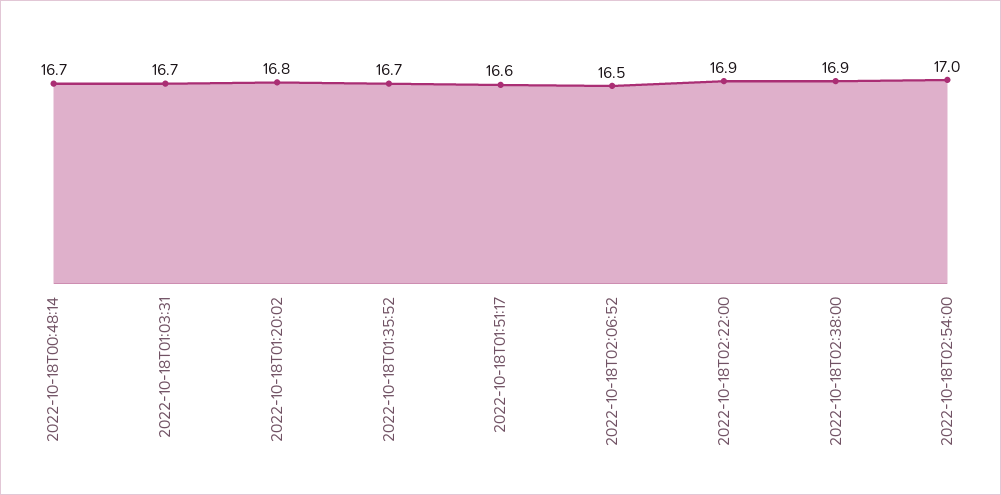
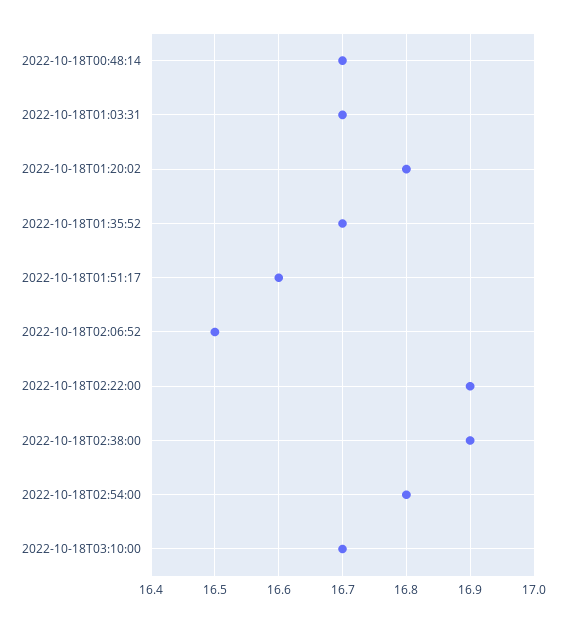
2022-10-18T02:54:00: 17 -> 16.8
2022-10-18T03:10:00: none -> 16.7

